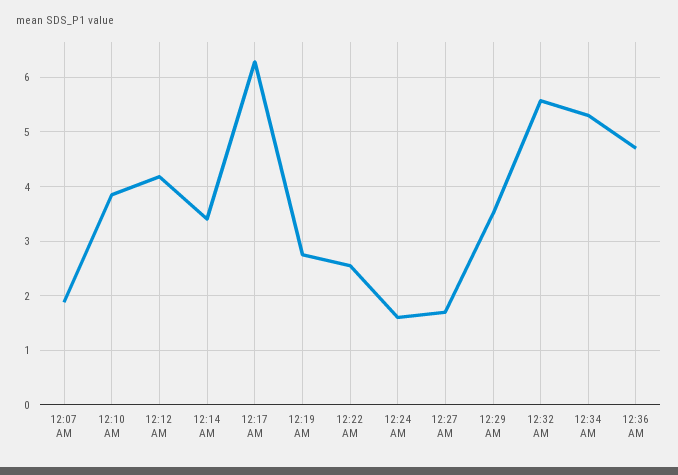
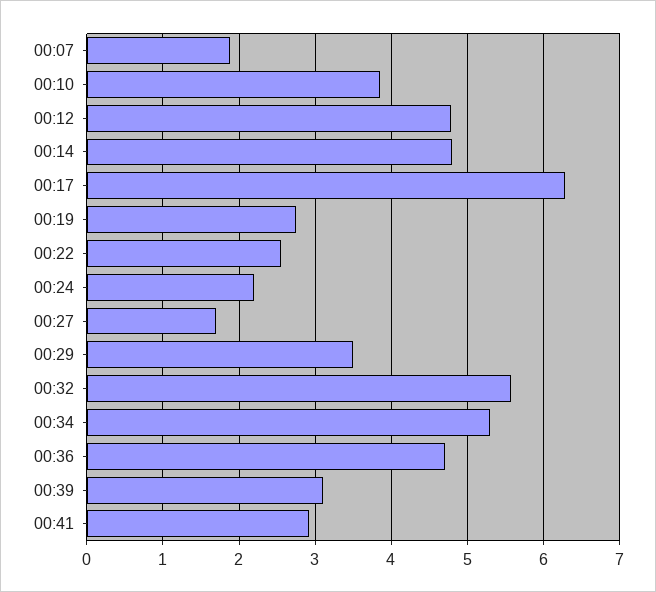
12:12 AM: 4.2 -> 4.8
12:14 AM: 3.4 -> 4.8
12:24 AM: 1.6 -> 2.2
00:39: none -> 3.1
00:41: none -> 2.9

